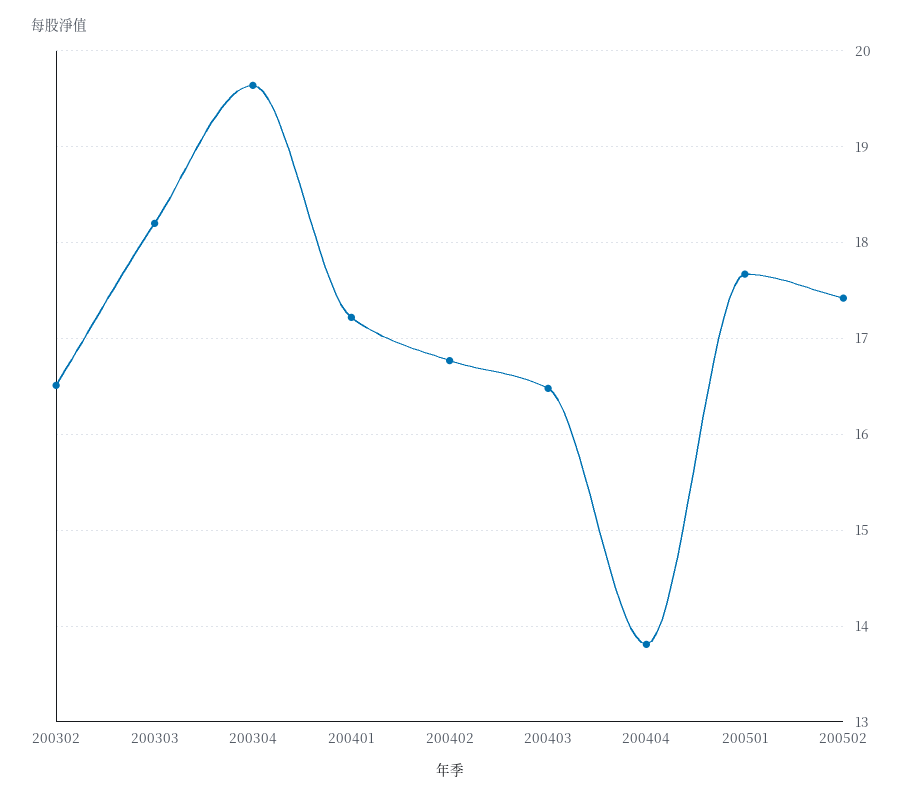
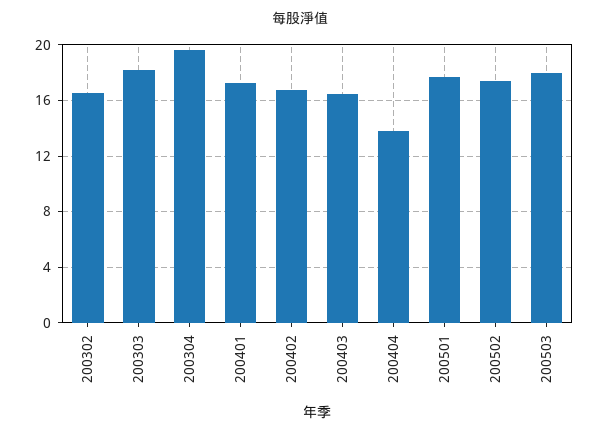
200503: none -> 18

